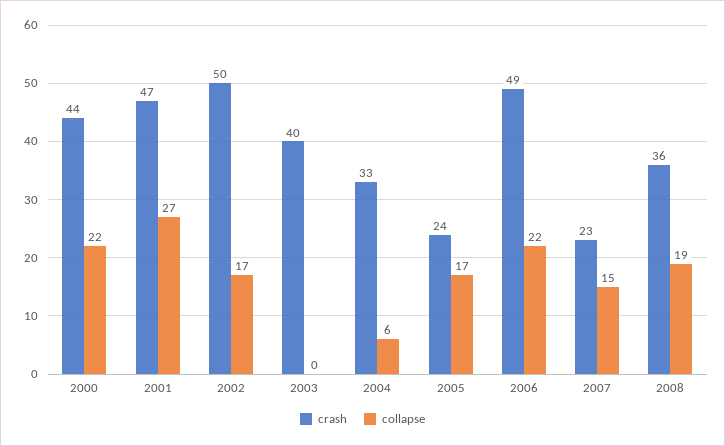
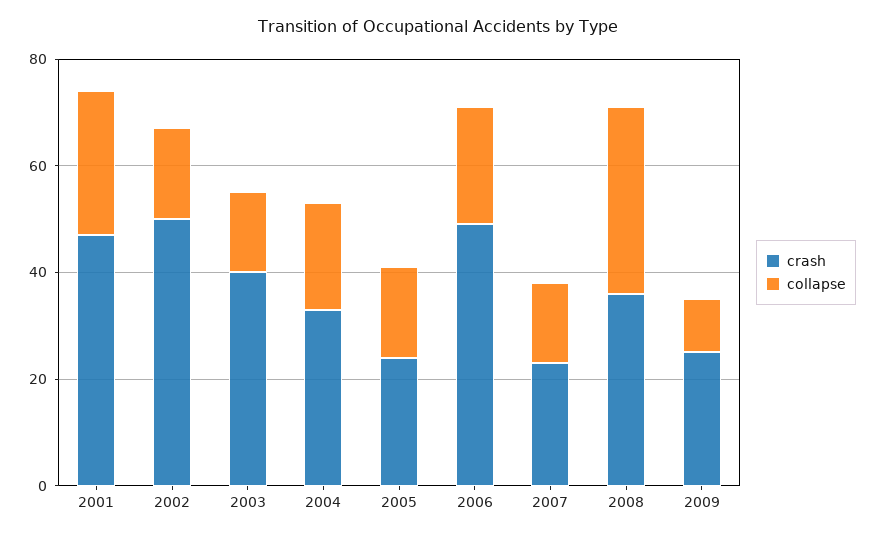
crash, 2000: 44 -> none
collapse, 2000: 22 -> none
collapse, 2003: 0 -> 15
collapse, 2004: 6 -> 20
collapse, 2008: 19 -> 35
crash, 2009: none -> 25
collapse, 2009: none -> 10

